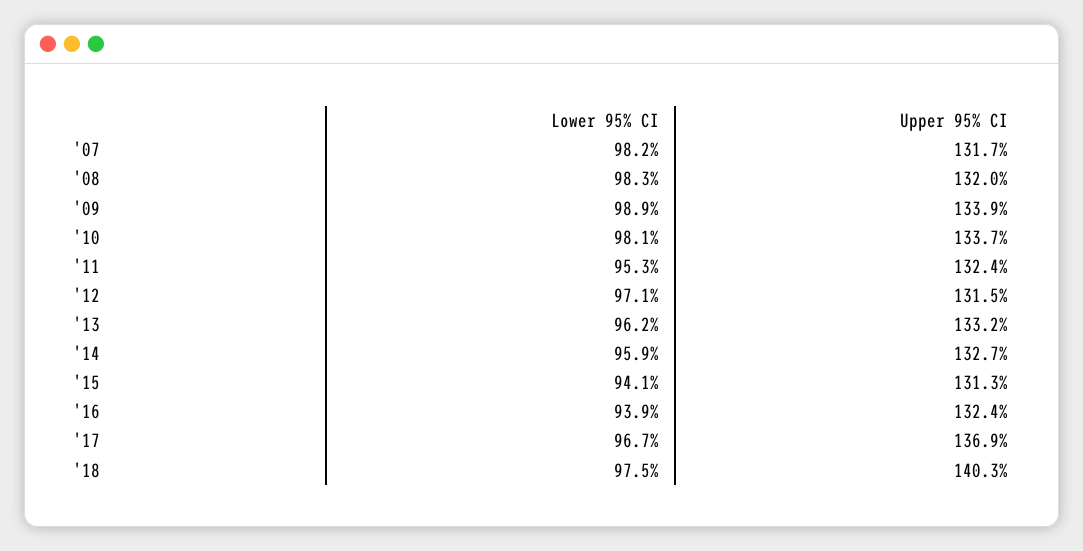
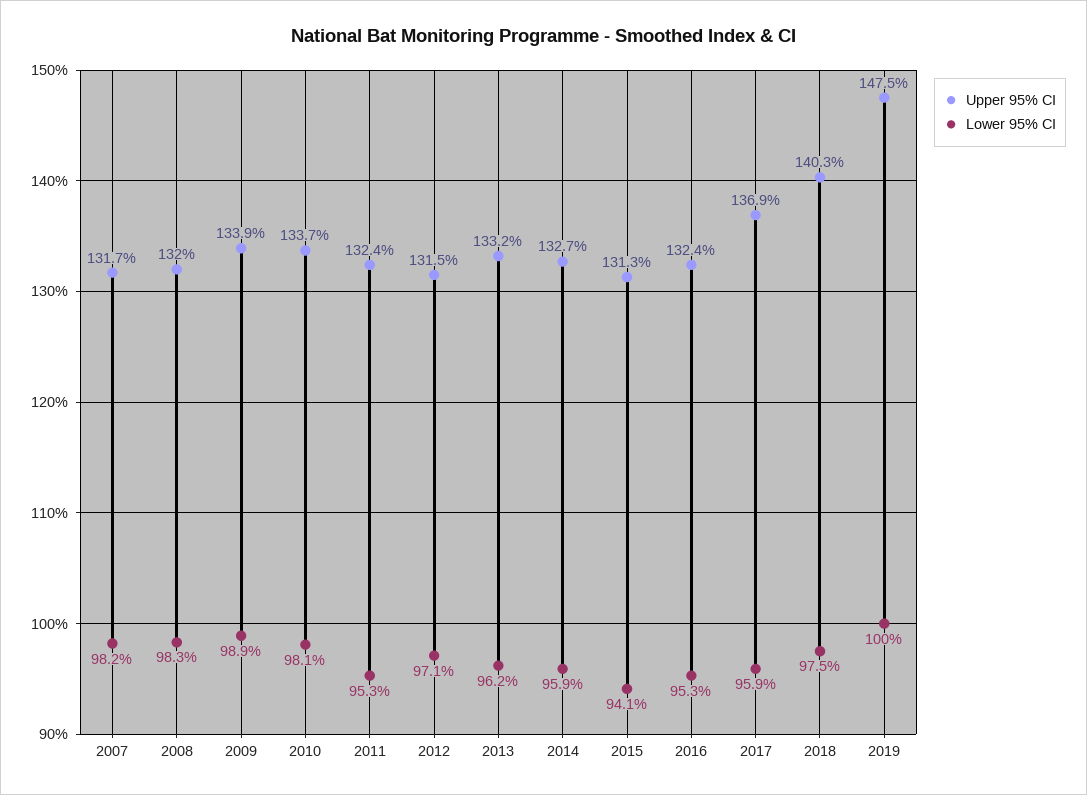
Lower 95% CI, '16: 93.9 -> 95.3
Lower 95% CI, '17: 96.7 -> 95.9
Upper 95% CI, 2019: none -> 147.5
Lower 95% CI, 2019: none -> 100

